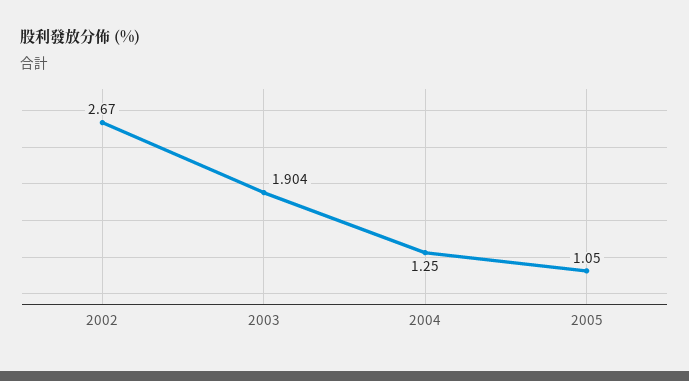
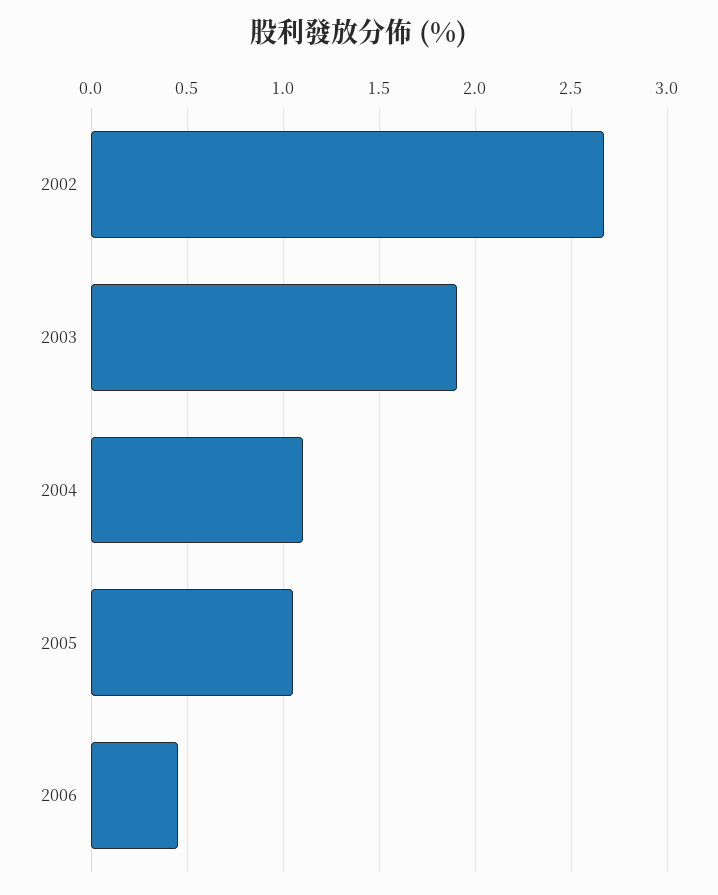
2004: 1.25 -> 1.1
2006: none -> 0.45

